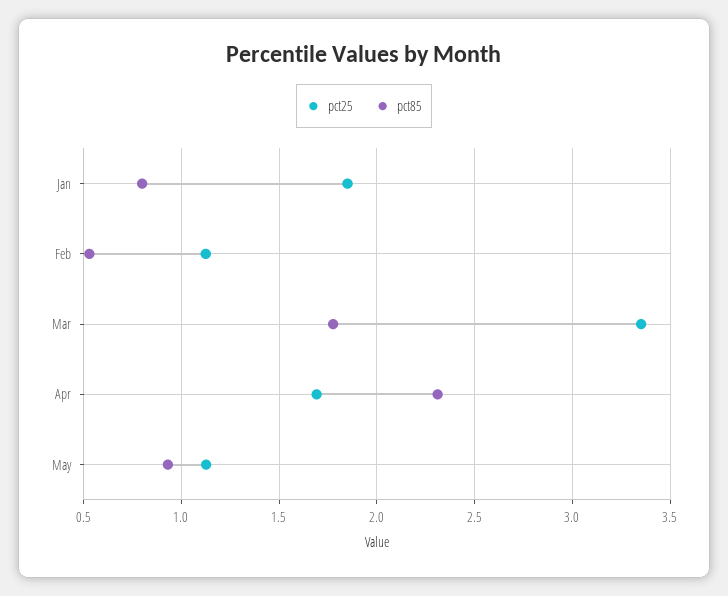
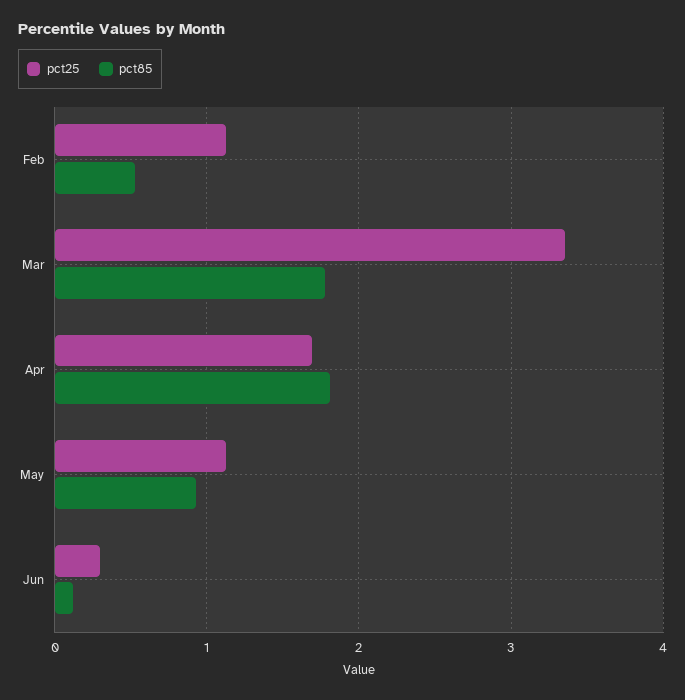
pct25, Jan: 1.85 -> none
pct85, Jan: 0.8 -> none
pct85, Apr: 2.3 -> 1.8
pct25, Jun: none -> 0.3
pct85, Jun: none -> 0.1

